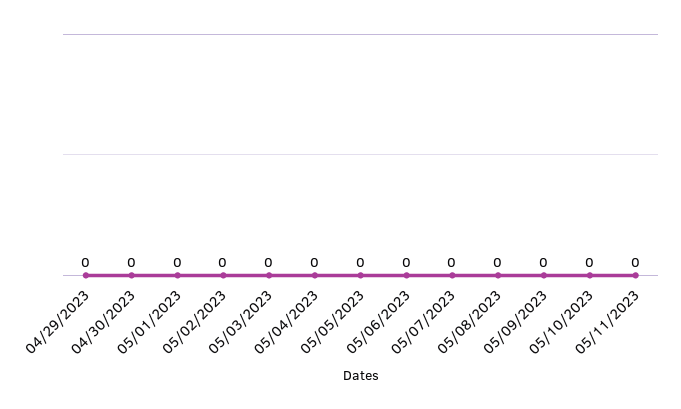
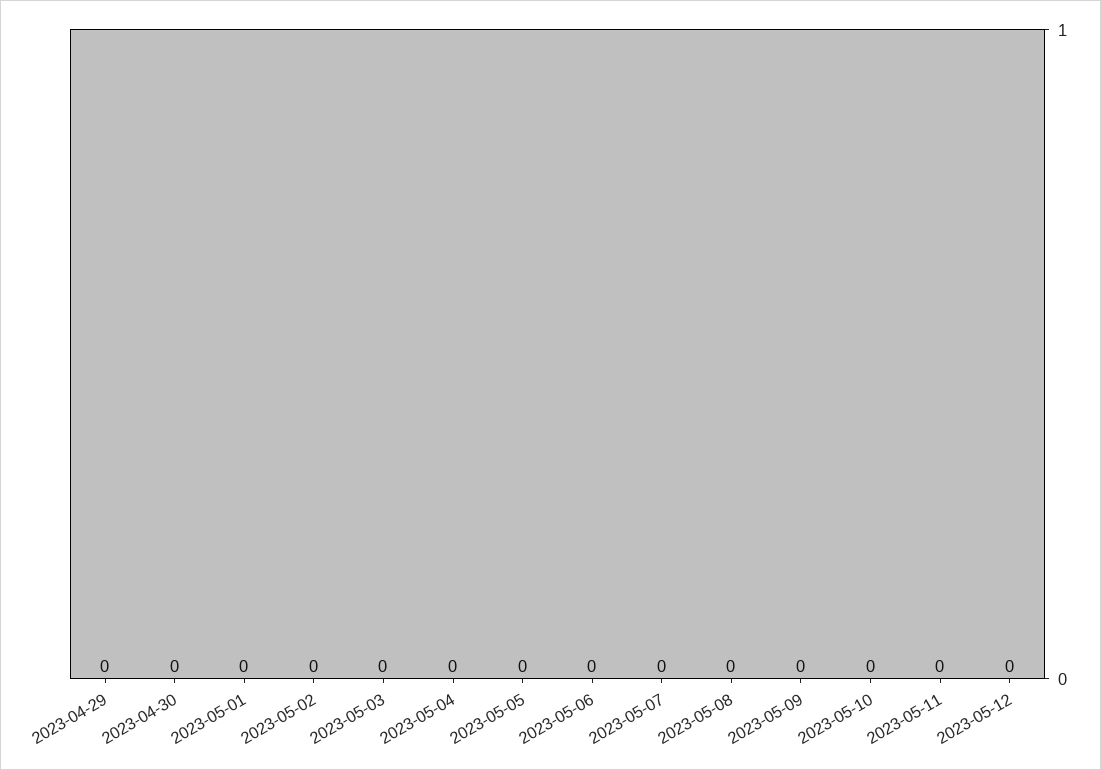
2023-05-12: none -> 0

